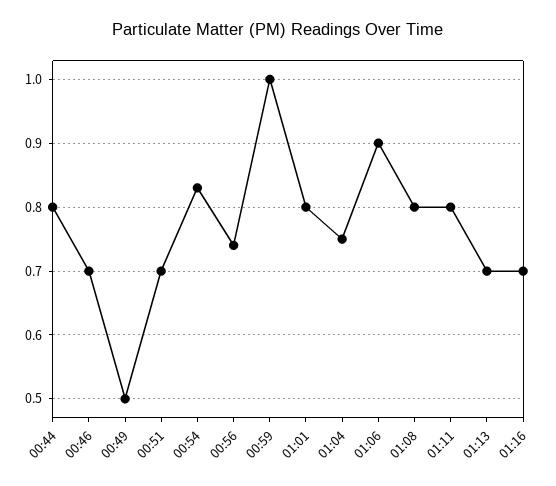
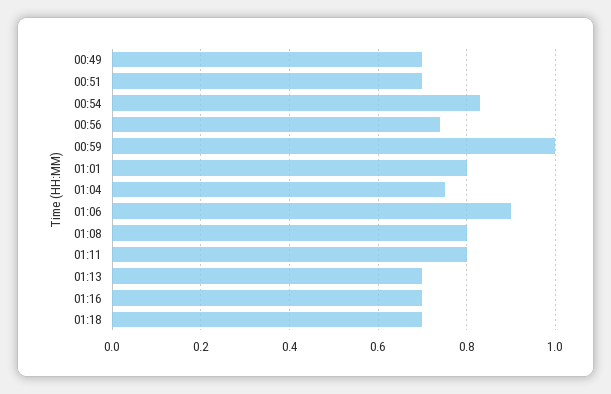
00:44: 0.8 -> none
00:46: 0.7 -> none
00:49: 0.5 -> 0.7
01:18: none -> 0.7

